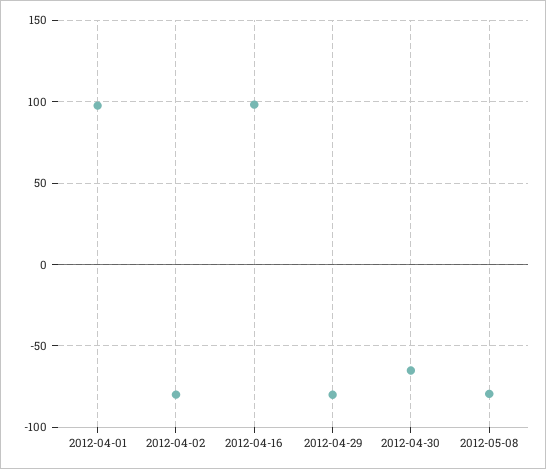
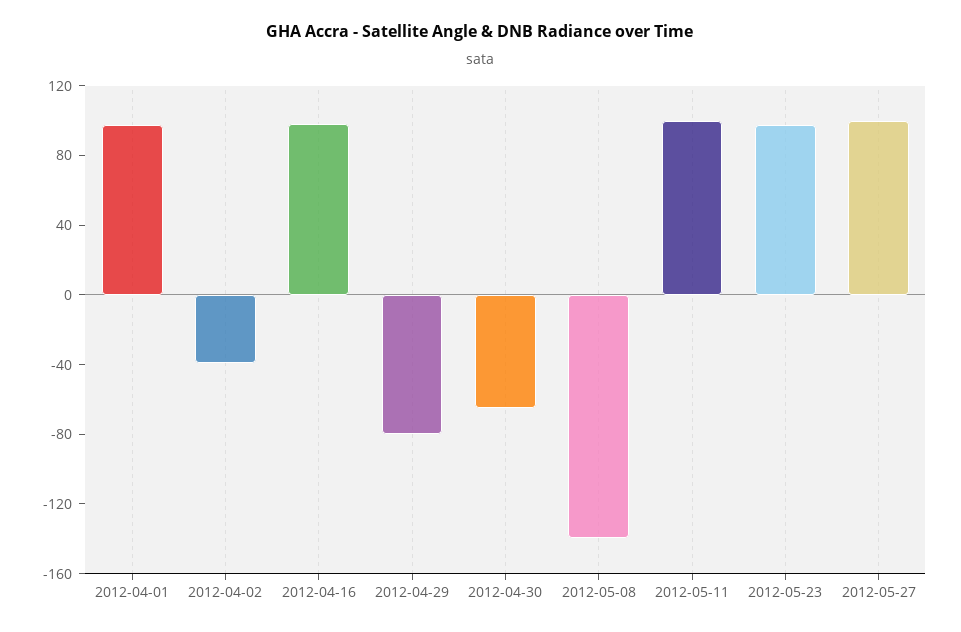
2012-04-02: -80 -> -40
2012-05-08: -80 -> -140
2012-05-11: none -> 100
2012-05-23: none -> 100
2012-05-27: none -> 100

